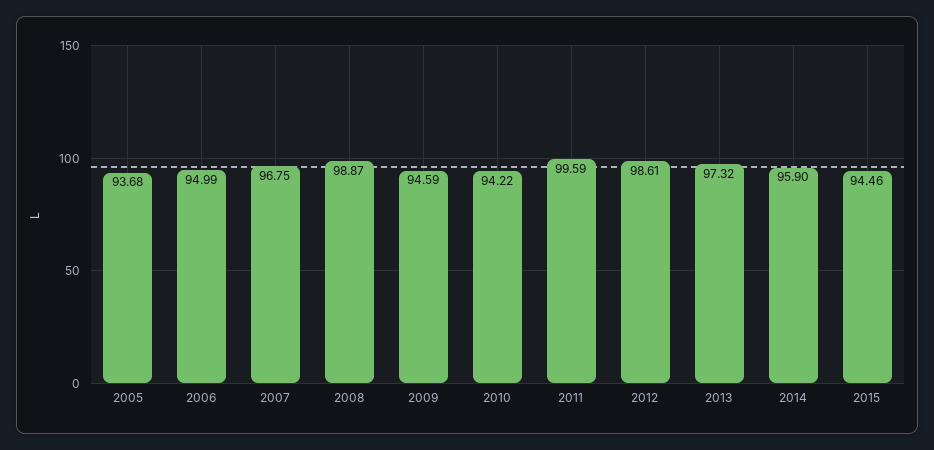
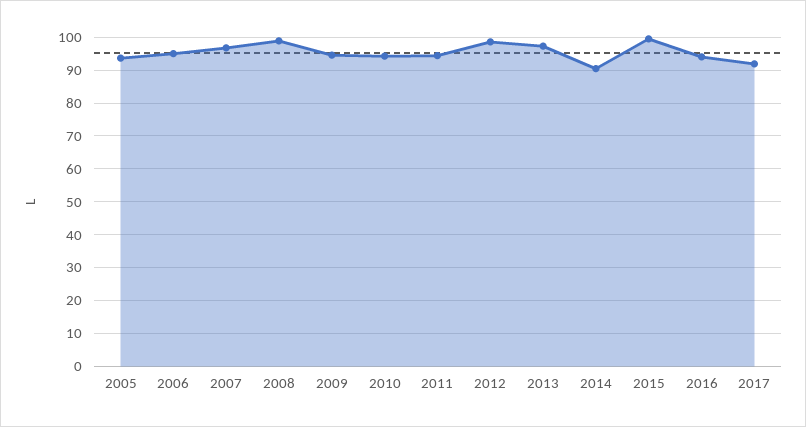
2011: 99.59 -> 94
2014: 95.9 -> 90
2015: 94.46 -> 100
2016: none -> 94
2017: none -> 92

